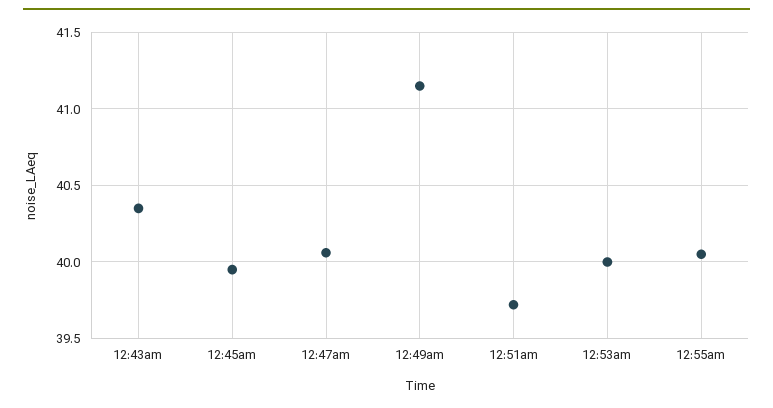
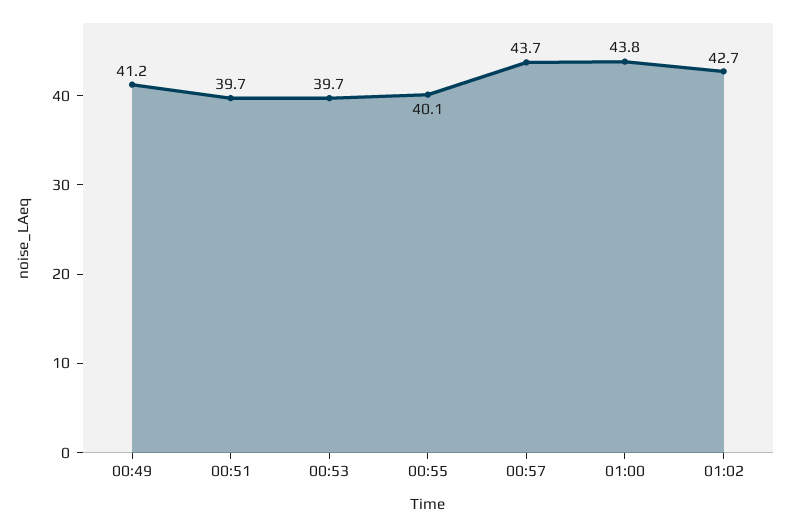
12:43am: 40.35 -> none
12:45am: 39.95 -> none
12:47am: 40.05 -> none
12:53am: 40 -> 39.7
00:57: none -> 43.7
01:00: none -> 43.8
01:02: none -> 42.7

